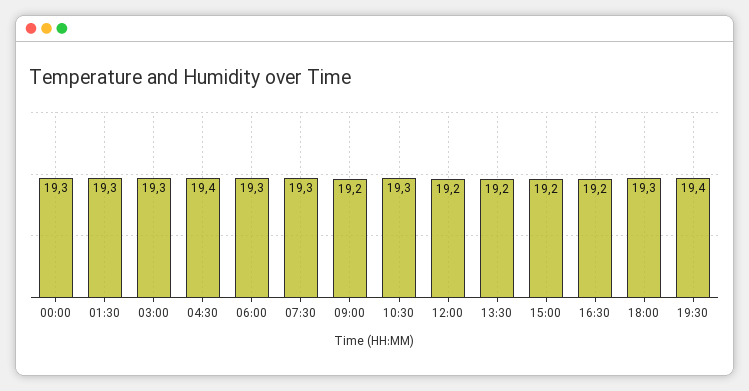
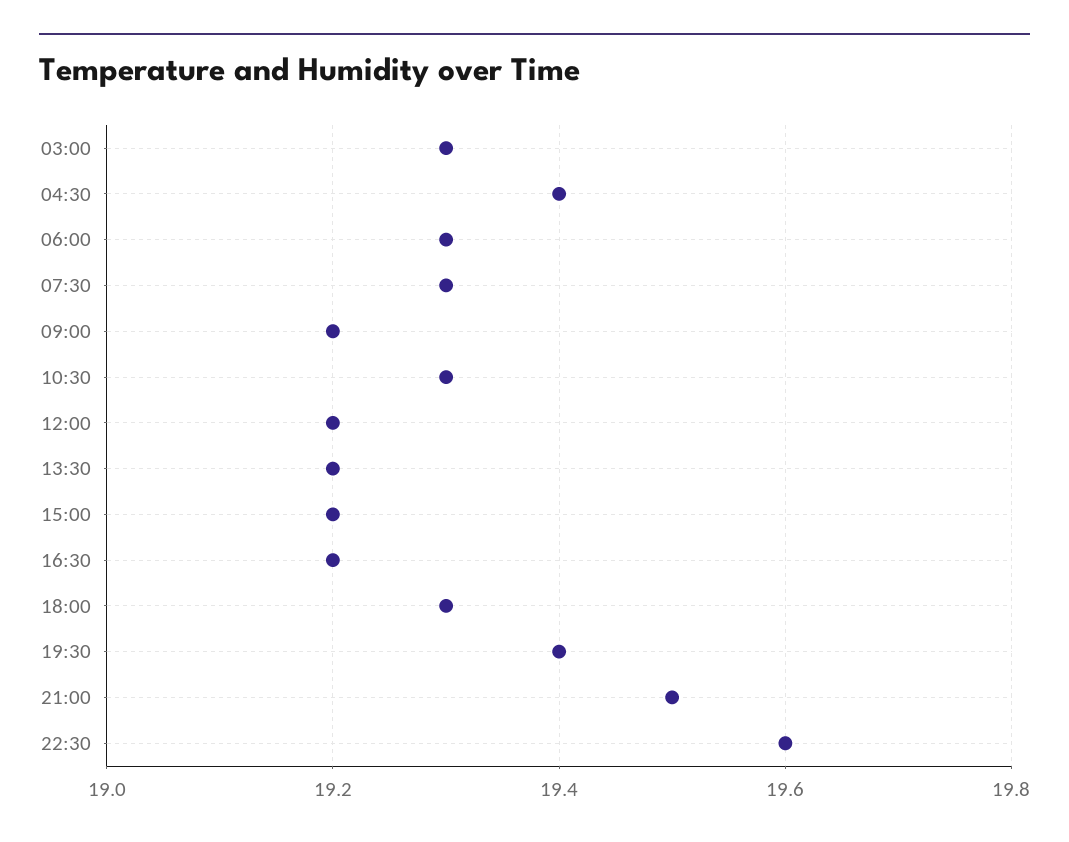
00:00: 19.3 -> none
01:30: 19.3 -> none
21:00: none -> 19.5
22:30: none -> 19.6

